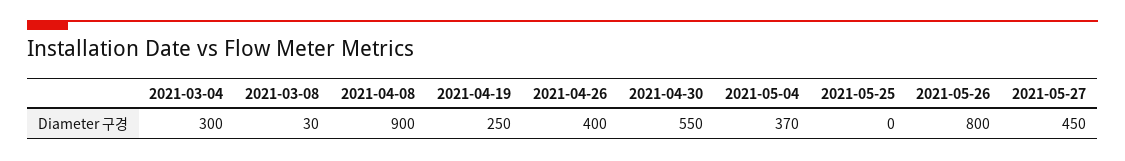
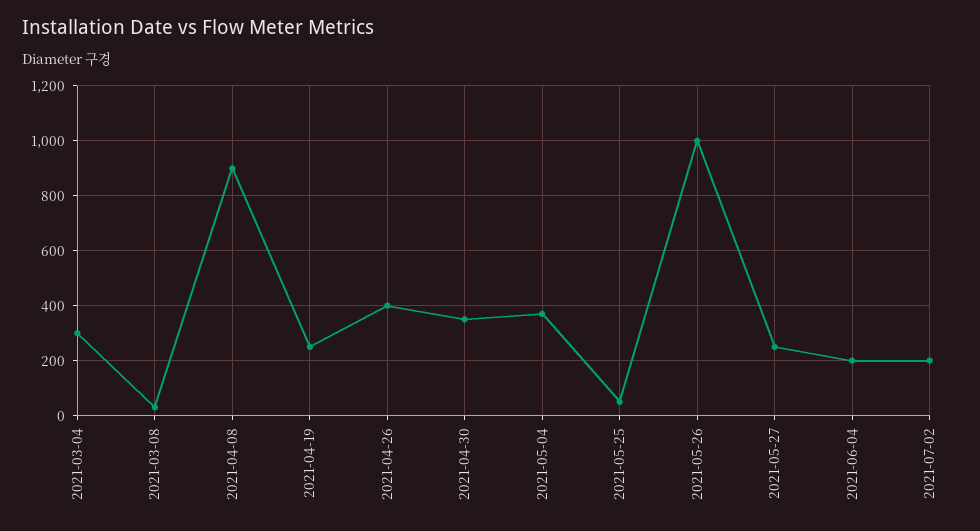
2021-04-30: 550 -> 350
2021-05-25: 0 -> 50
2021-05-26: 800 -> 1000
2021-05-27: 450 -> 250
2021-06-04: none -> 200
2021-07-02: none -> 200

